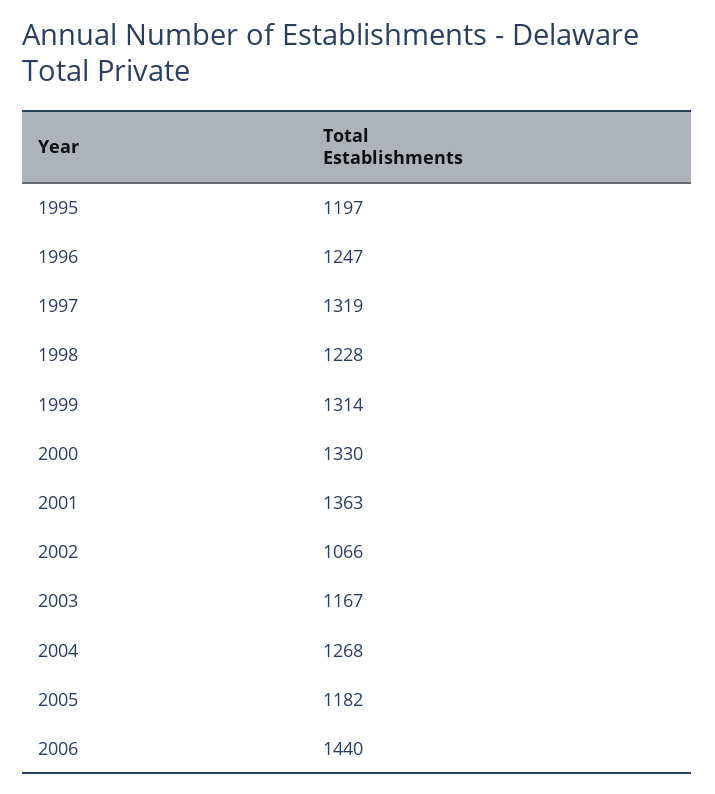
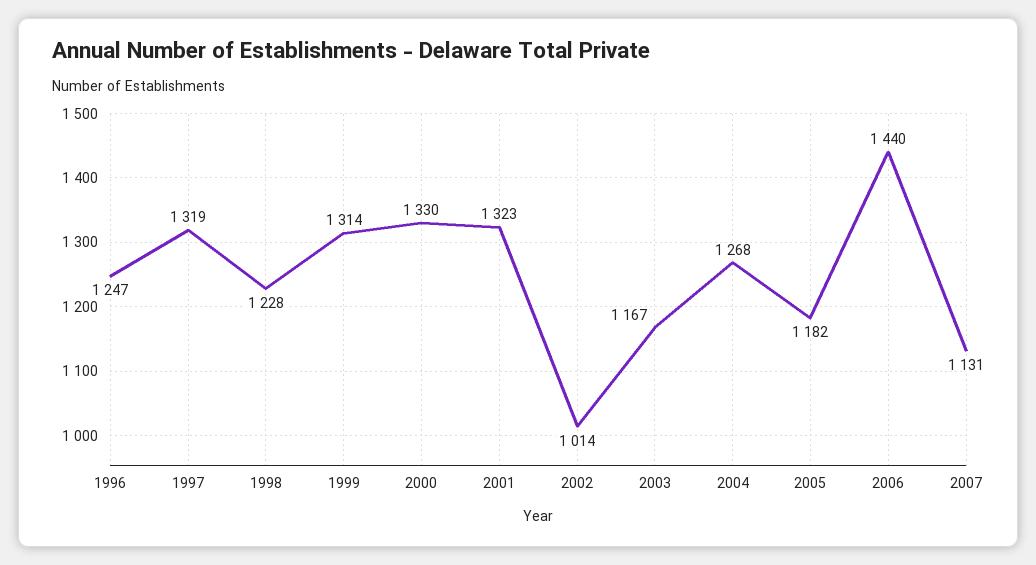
1995: 1197 -> none
2001: 1363 -> 1323
2002: 1066 -> 1014
2007: none -> 1131

